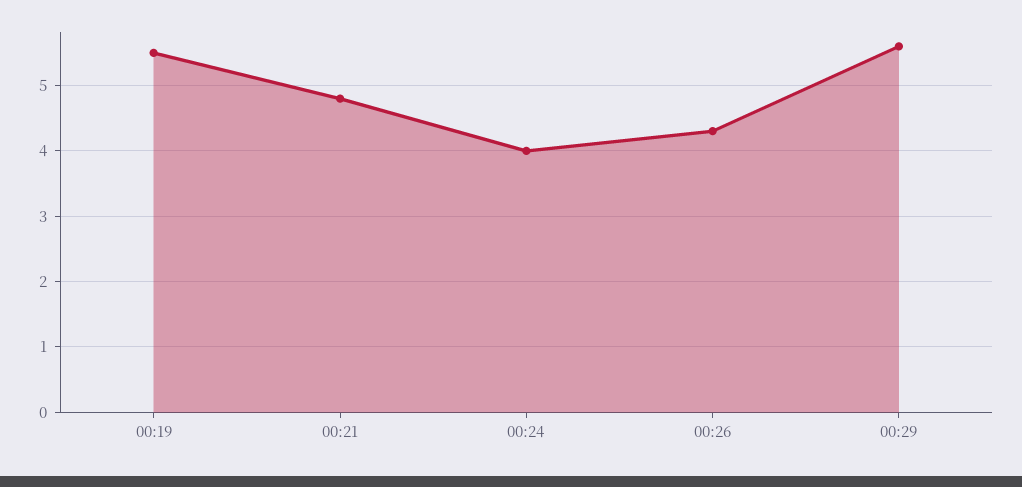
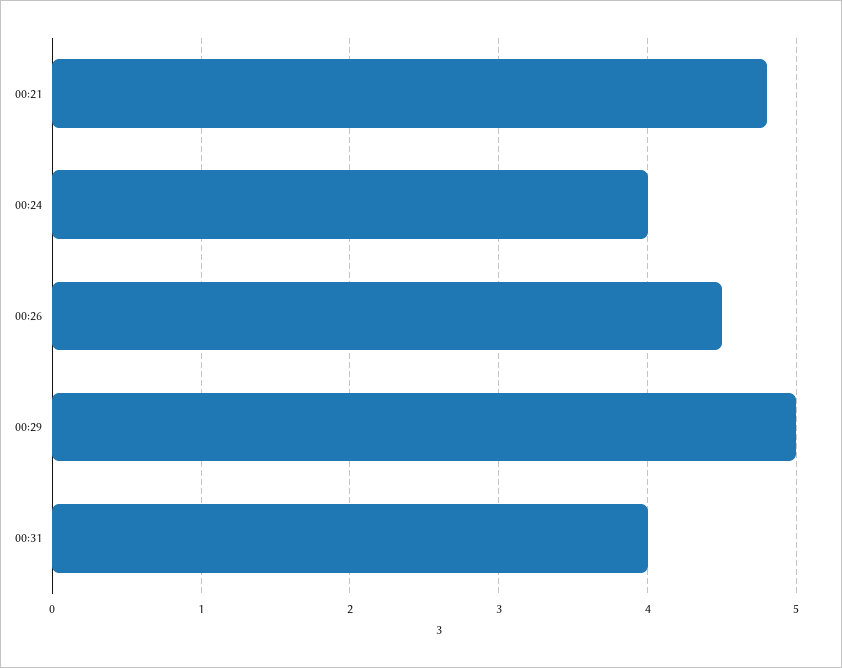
00:19: 5.5 -> none
00:26: 4.3 -> 4.5
00:29: 5.6 -> 5
00:31: none -> 4

